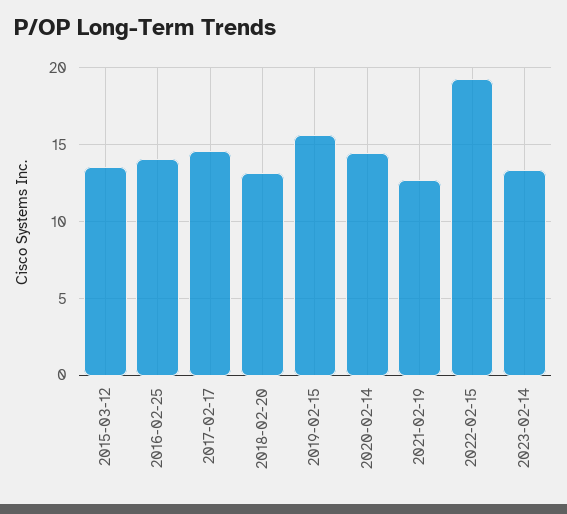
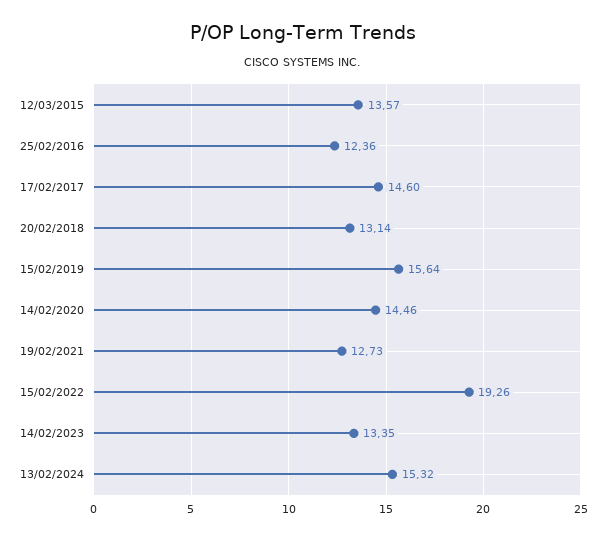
2016-02-25: 14 -> 12.36
13/02/2024: none -> 15.32

